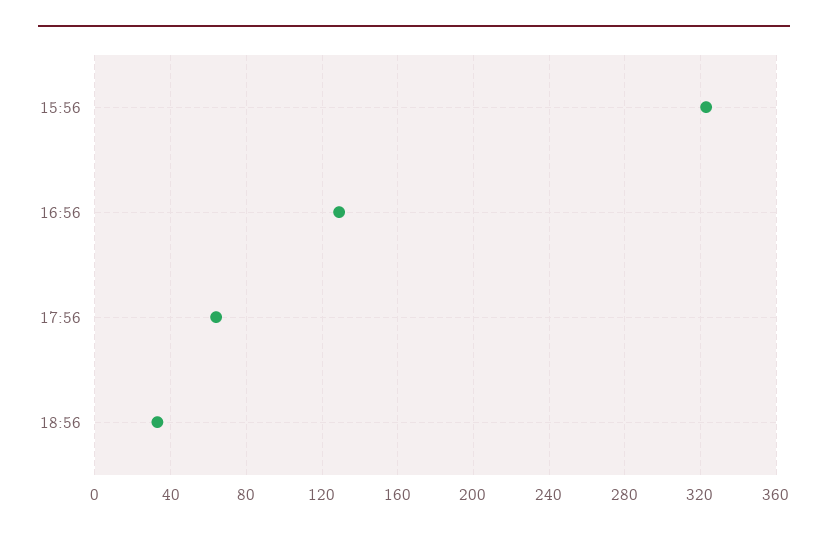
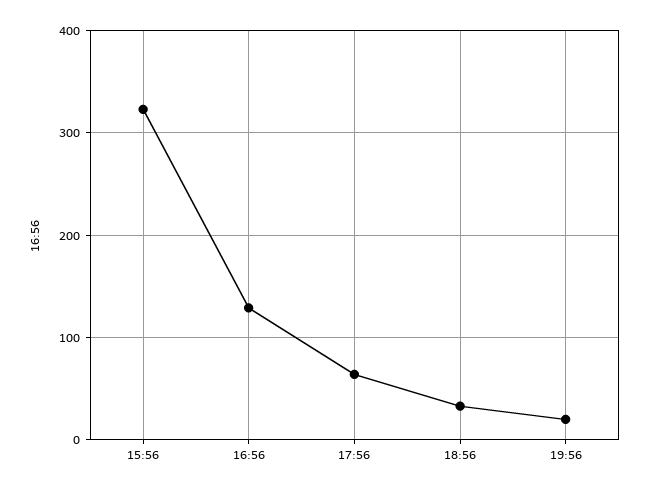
19:56: none -> 20

